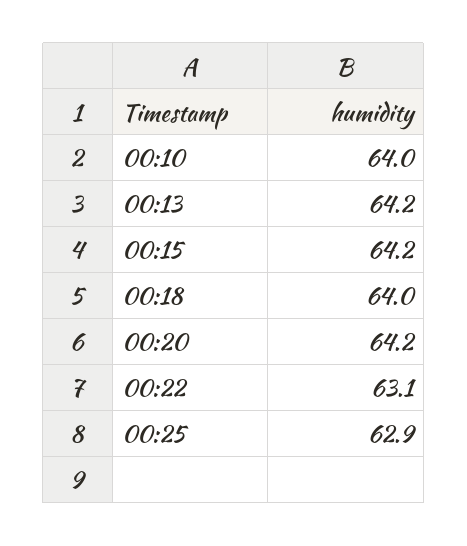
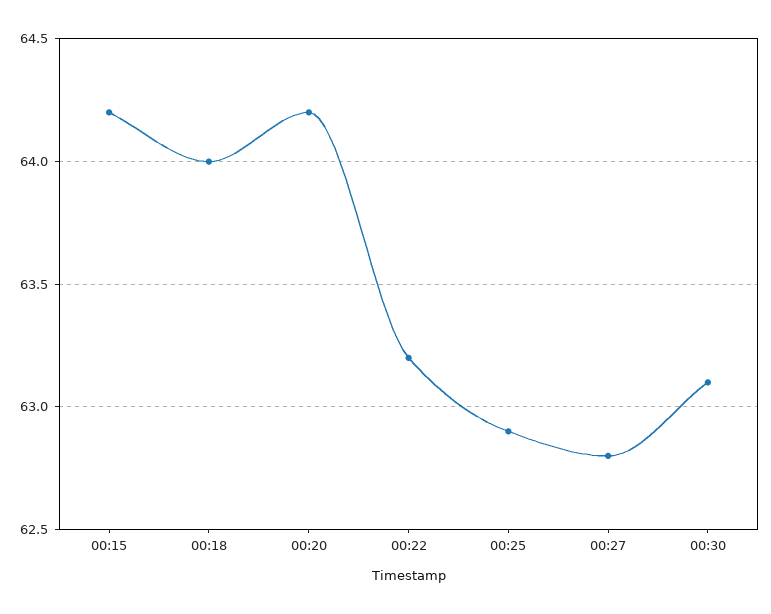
00:10: 64 -> none
00:13: 64.2 -> none
00:22: 63.1 -> 63.2
00:27: none -> 62.8
00:30: none -> 63.1

